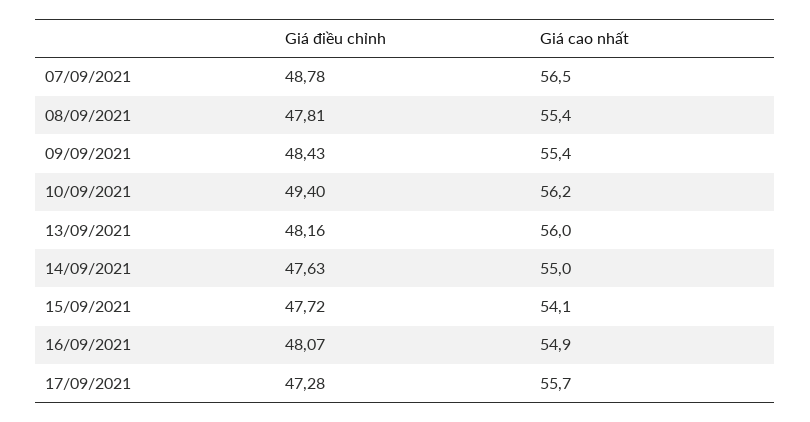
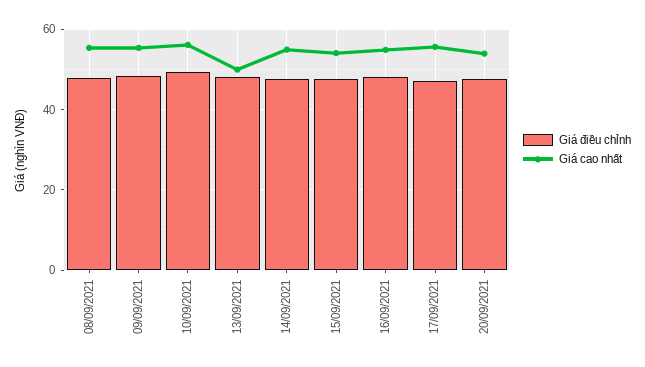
Giá điều chỉnh, 07/09/2021: 48.78 -> none
Giá cao nhất, 07/09/2021: 56.5 -> none
Giá cao nhất, 13/09/2021: 56 -> 50
Giá điều chỉnh, 20/09/2021: none -> 48
Giá cao nhất, 20/09/2021: none -> 54

